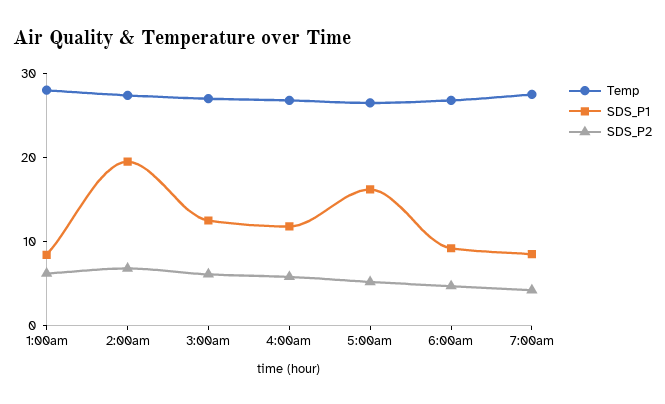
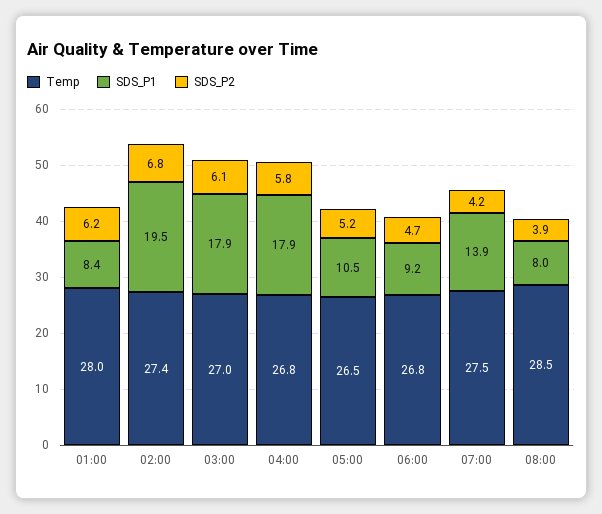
SDS_P1, 3:00am: 12 -> 17.9
SDS_P1, 4:00am: 12 -> 17.9
SDS_P1, 5:00am: 16 -> 10.5
SDS_P1, 7:00am: 8 -> 13.9
Temp, 08:00: none -> 28.5
SDS_P1, 08:00: none -> 8
SDS_P2, 08:00: none -> 3.9

